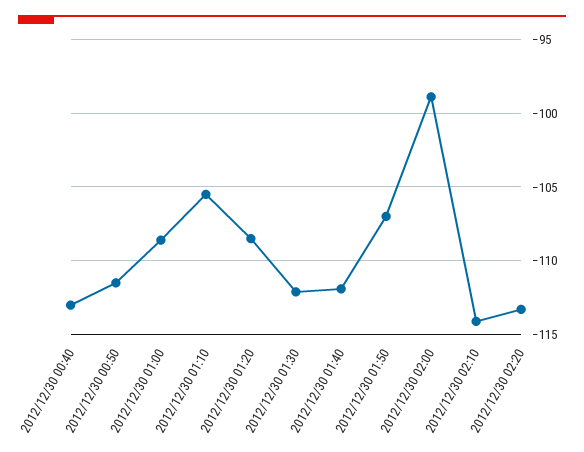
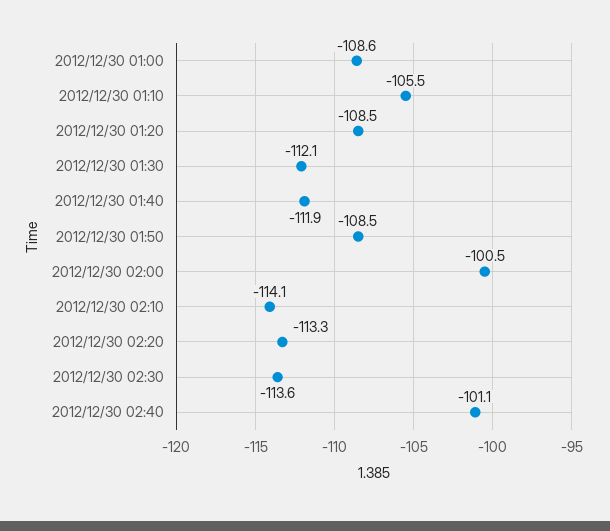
2012/12/30 00:40: -113 -> none
2012/12/30 00:50: -111.5 -> none
2012/12/30 01:50: -107 -> -108.5
2012/12/30 02:00: -99 -> -100.5
2012/12/30 02:30: none -> -113.6
2012/12/30 02:40: none -> -101.1

